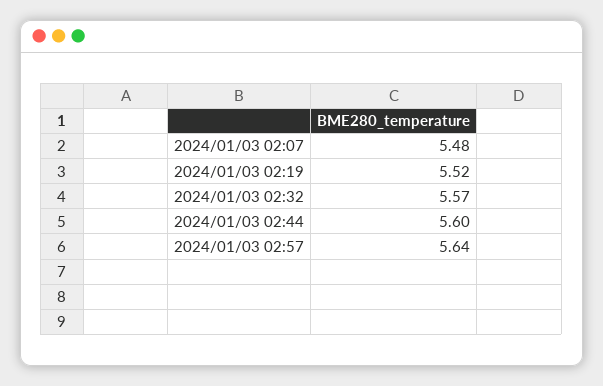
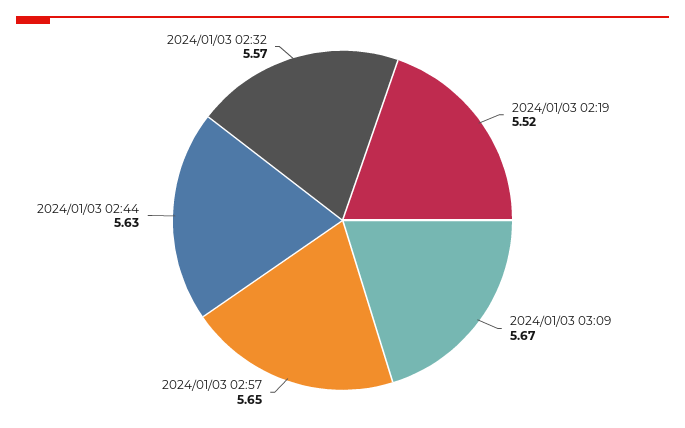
2024/01/03 02:07: 5.48 -> none
2024/01/03 02:44: 5.6 -> 5.63
2024/01/03 02:57: 5.64 -> 5.65
2024/01/03 03:09: none -> 5.67

